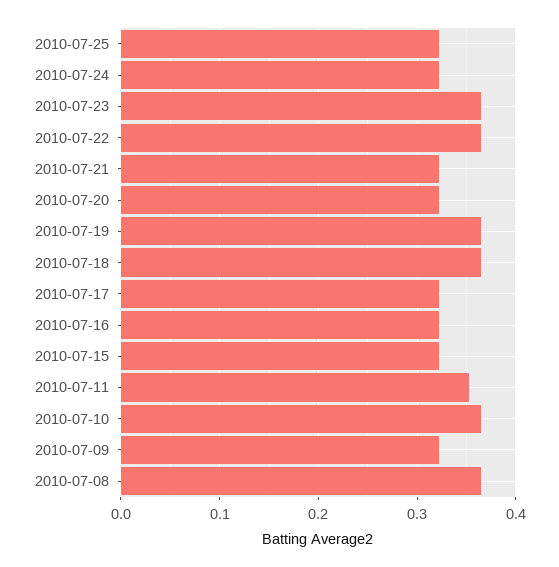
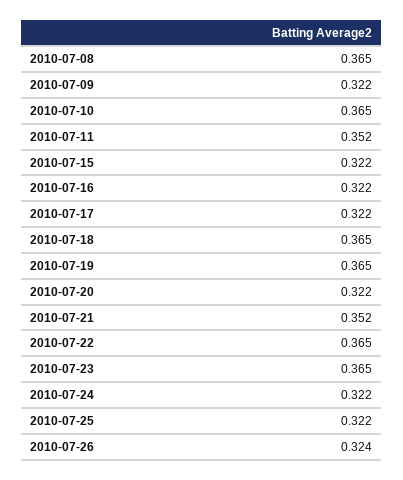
2010-07-21: 0.32 -> 0.352
2010-07-26: none -> 0.324

